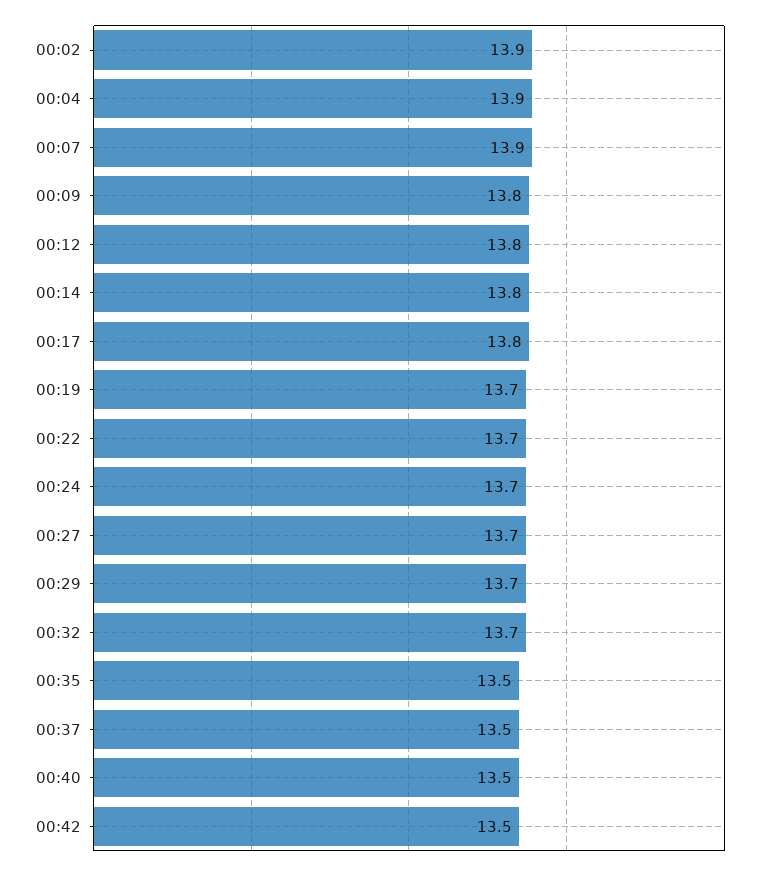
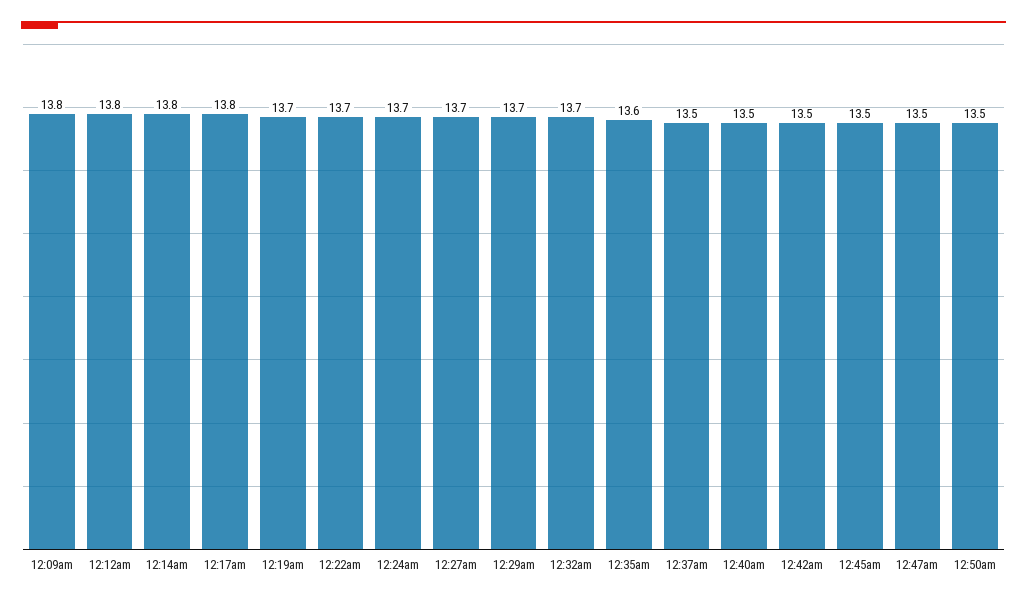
00:02: 13.9 -> none
00:04: 13.9 -> none
00:07: 13.9 -> none
00:35: 13.5 -> 13.6
12:45am: none -> 13.5
12:47am: none -> 13.5
12:50am: none -> 13.5

